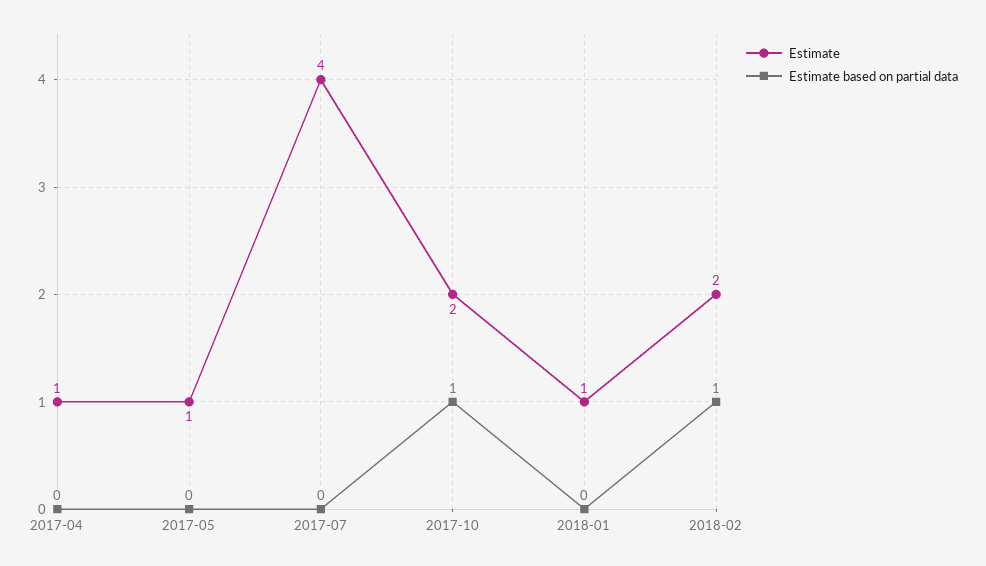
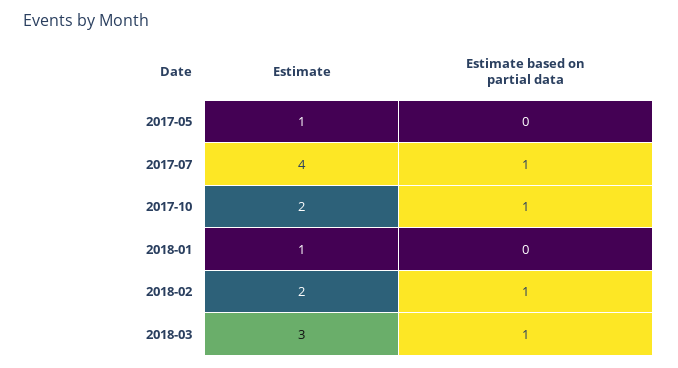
Estimate, 2017-04: 1 -> none
Estimate based on partial data, 2017-04: 0 -> none
Estimate based on partial data, 2017-07: 0 -> 1
Estimate, 2018-03: none -> 3
Estimate based on partial data, 2018-03: none -> 1

